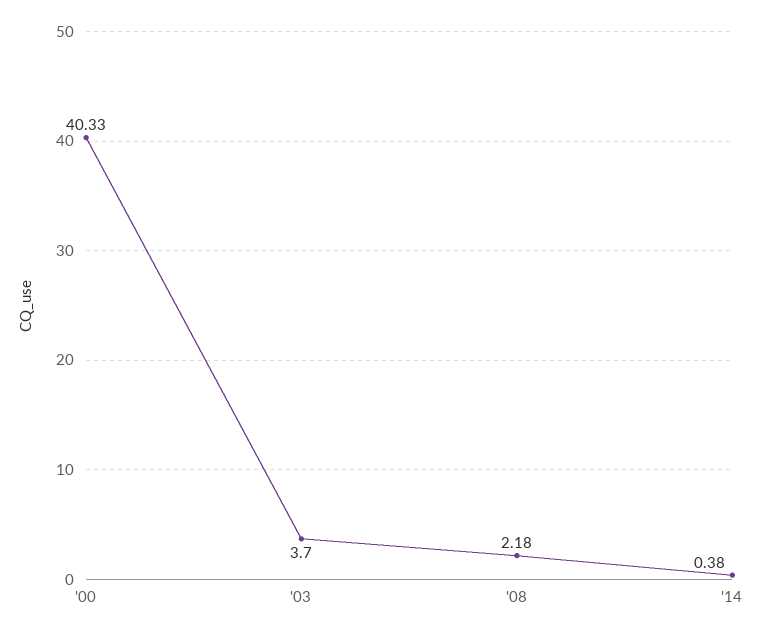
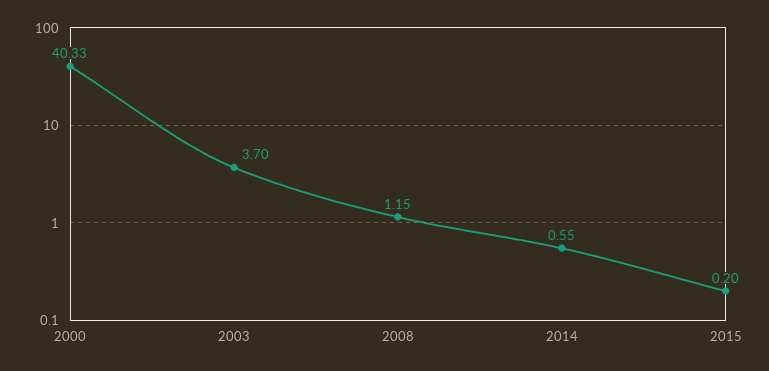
'08: 2.18 -> 1.15
'14: 0.38 -> 0.55
2015: none -> 0.2

